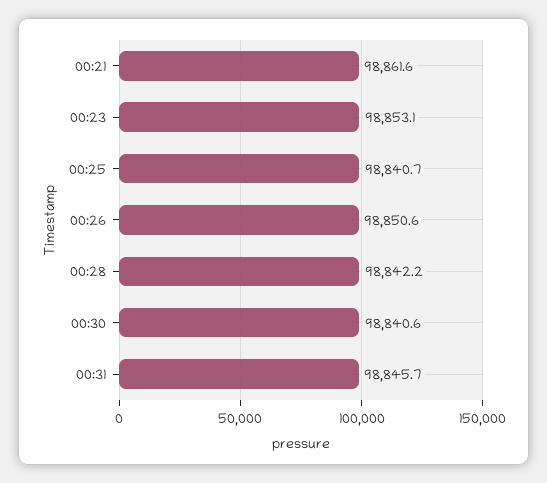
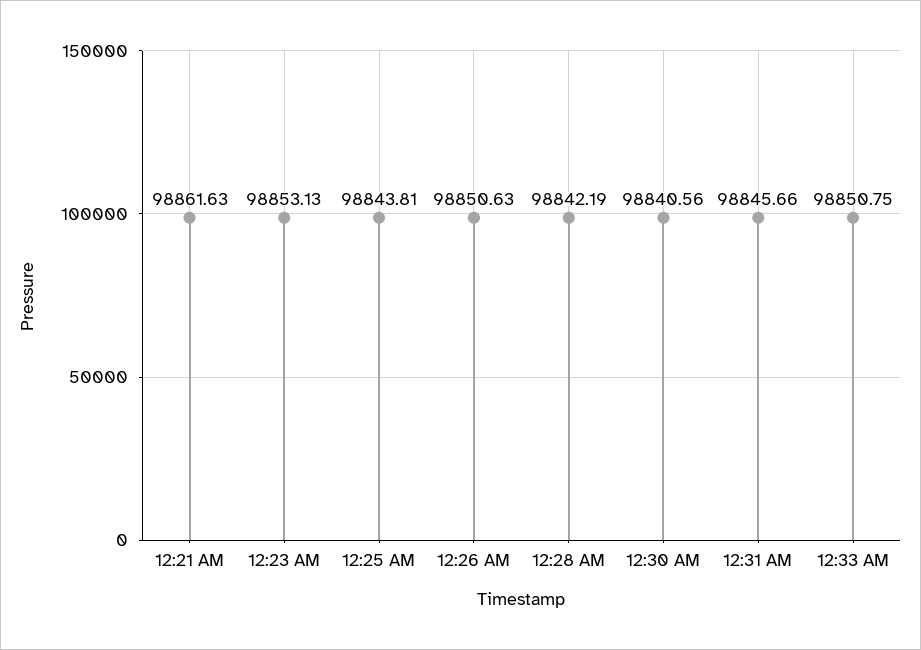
00:25: 98840.7 -> 98843.81
12:33 AM: none -> 98850.75

